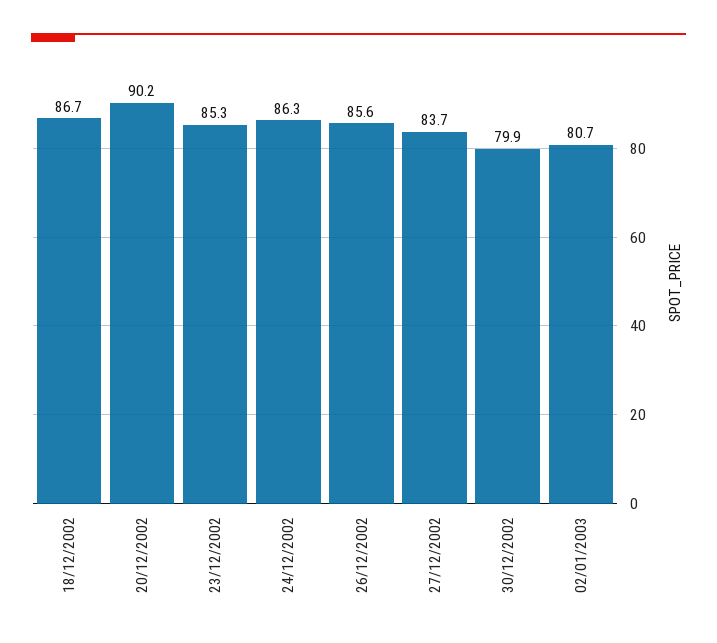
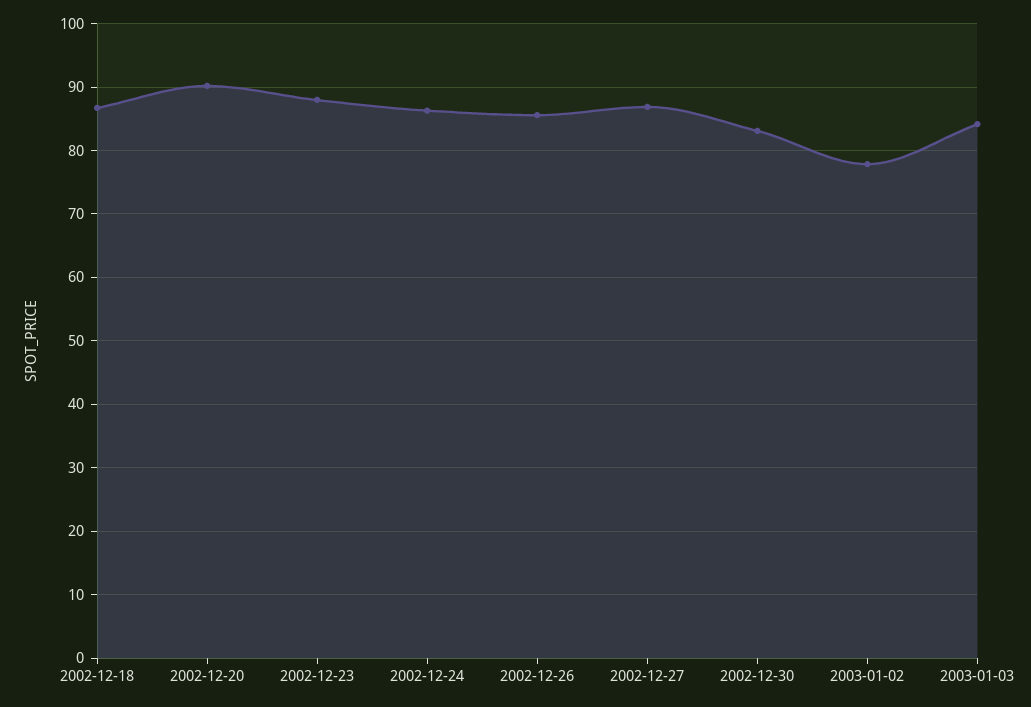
23/12/2002: 85.3 -> 88
27/12/2002: 83.7 -> 87
30/12/2002: 79.9 -> 83
02/01/2003: 80.7 -> 78
2003-01-03: none -> 84

